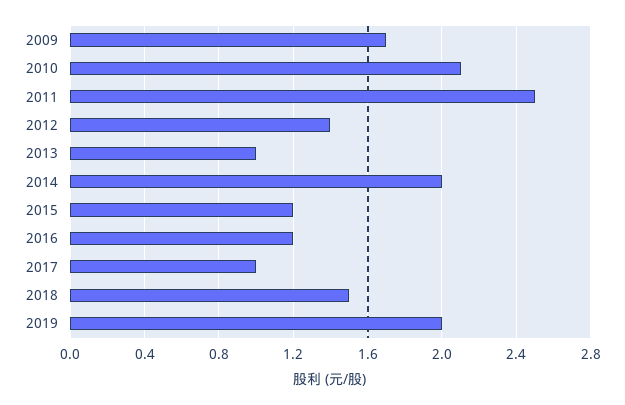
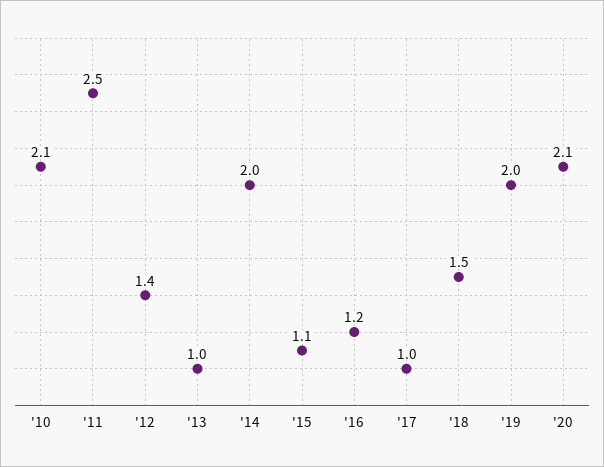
2009: 1.7 -> none
2015: 1.2 -> 1.1
'20: none -> 2.1

